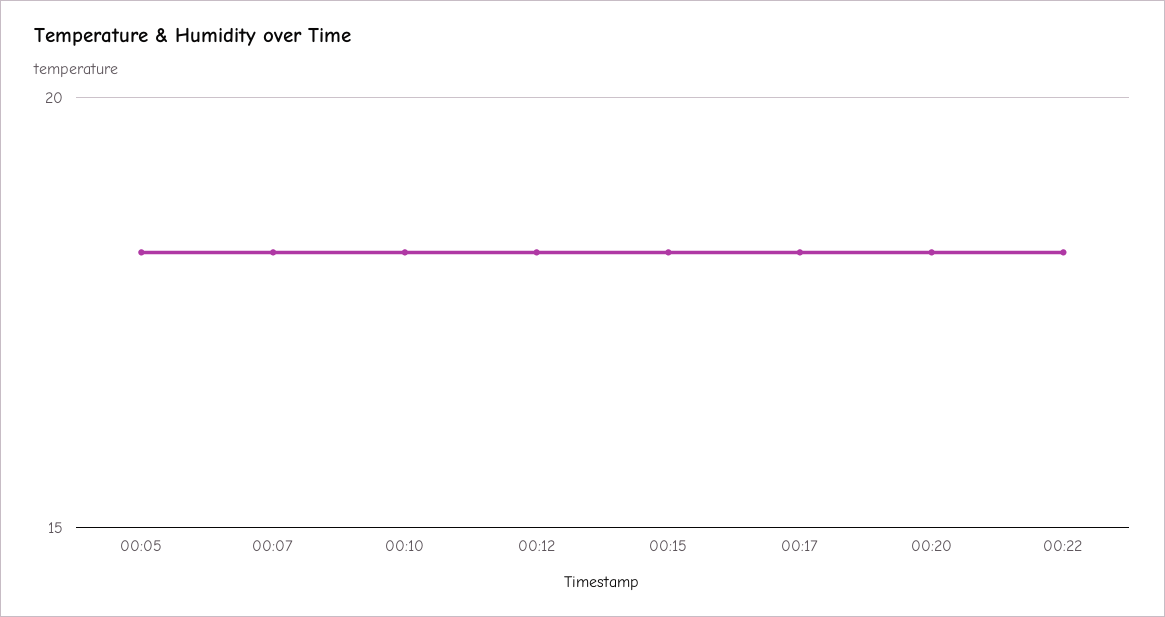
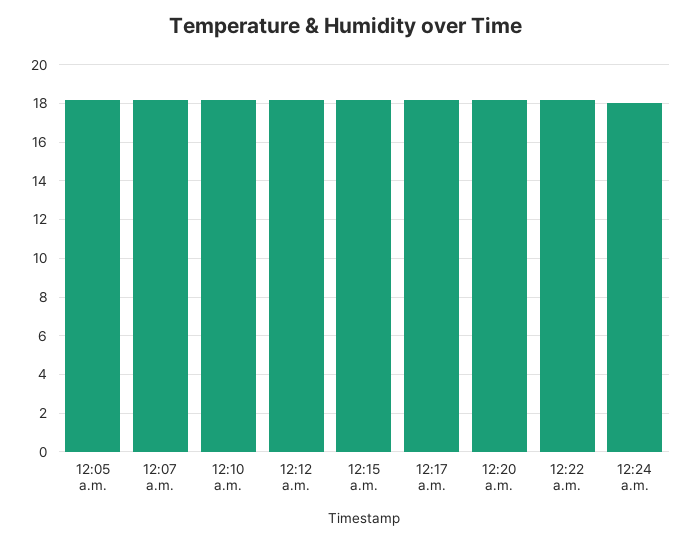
12:24 a.m.: none -> 18

